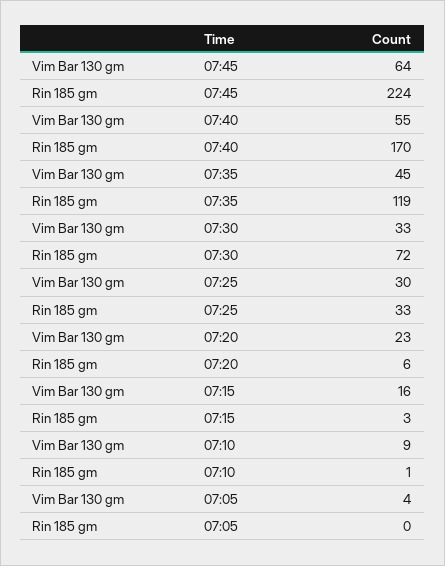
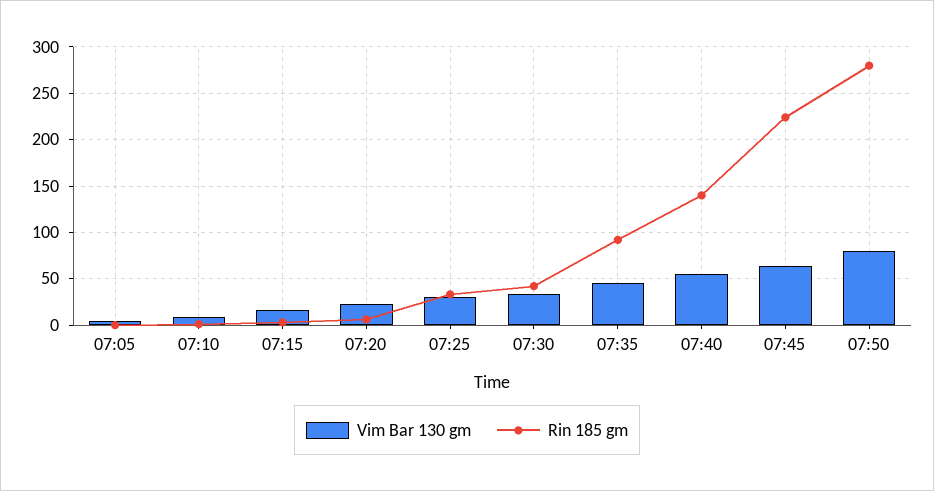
Rin 185 gm, 07:40: 170 -> 140
Rin 185 gm, 07:35: 119 -> 90
Rin 185 gm, 07:30: 72 -> 40
Vim Bar 130 gm, 07:50: none -> 80
Rin 185 gm, 07:50: none -> 280

